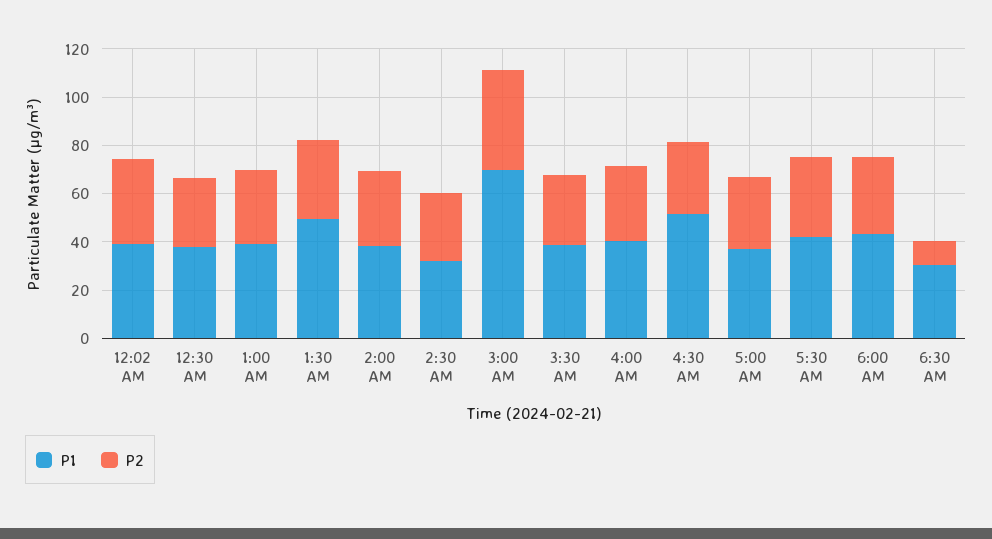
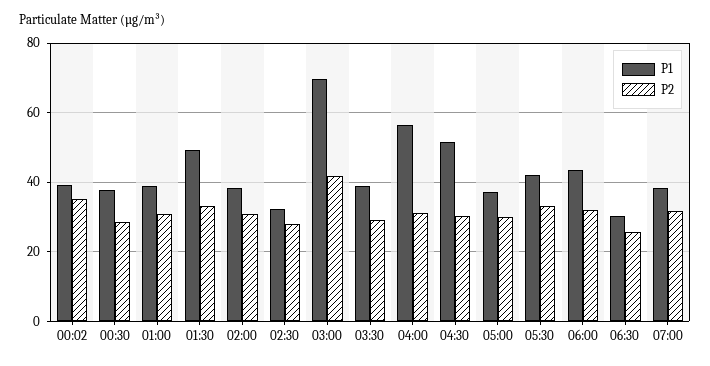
P1, 4:00 AM: 40 -> 56
P2, 6:30 AM: 10 -> 26
P1, 07:00: none -> 38
P2, 07:00: none -> 32

